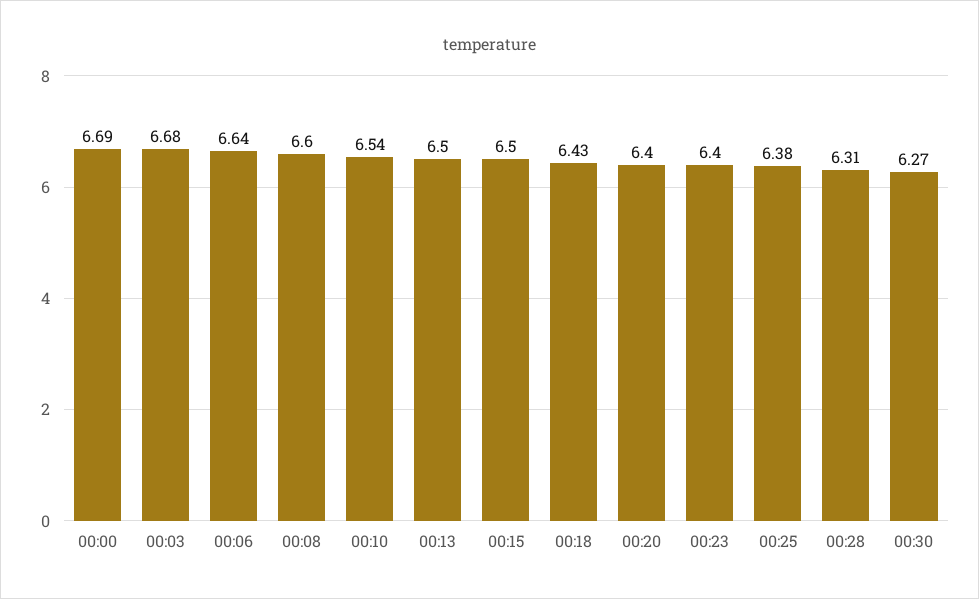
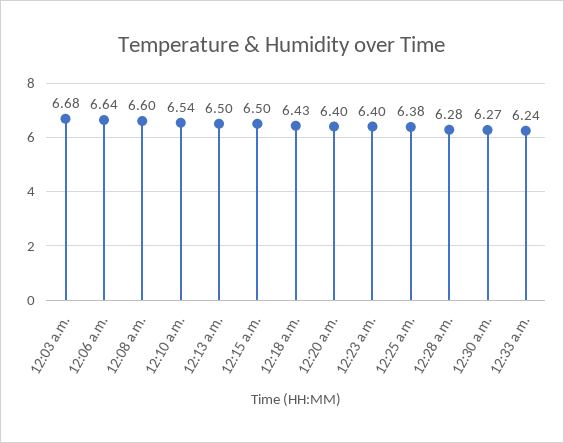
00:00: 6.69 -> none
00:28: 6.31 -> 6.28
12:33 a.m.: none -> 6.24

